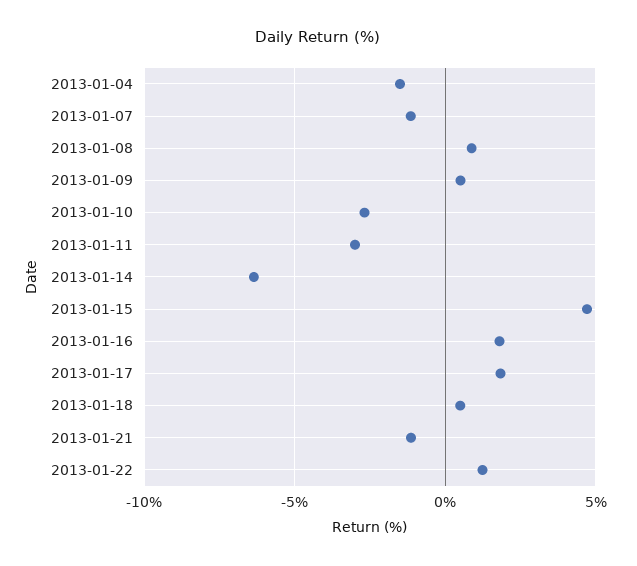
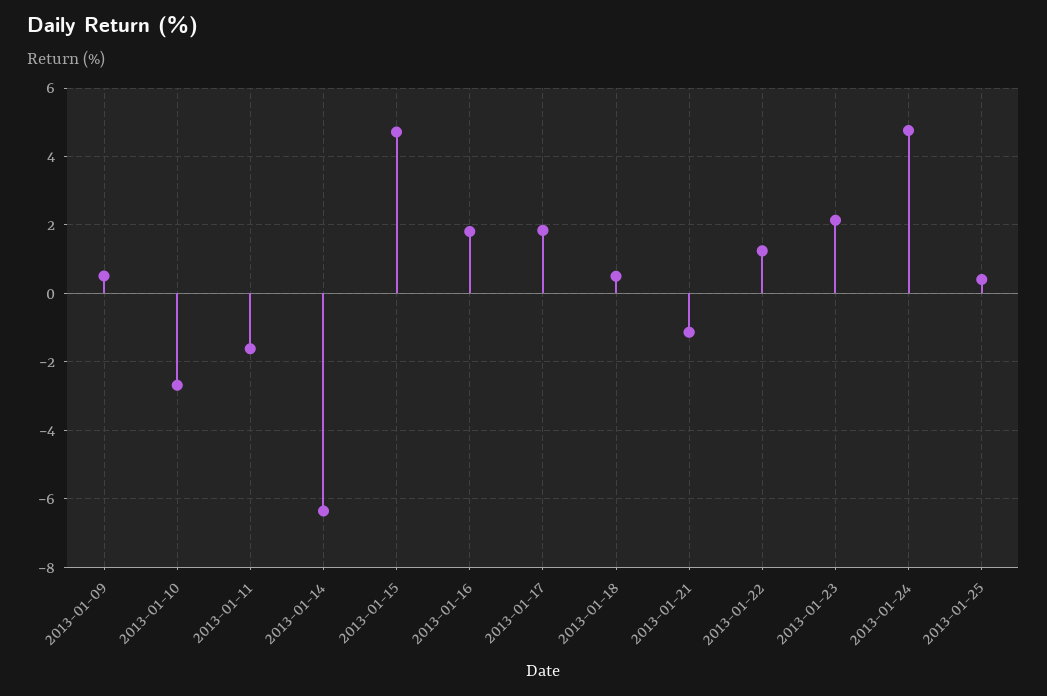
2013-01-04: -1.5 -> none
2013-01-07: -1 -> none
2013-01-08: 1 -> none
2013-01-11: -3 -> -1.6
2013-01-23: none -> 2.2
2013-01-24: none -> 4.8
2013-01-25: none -> 0.4

